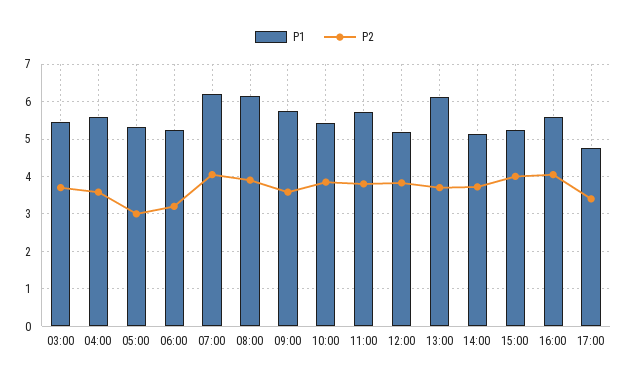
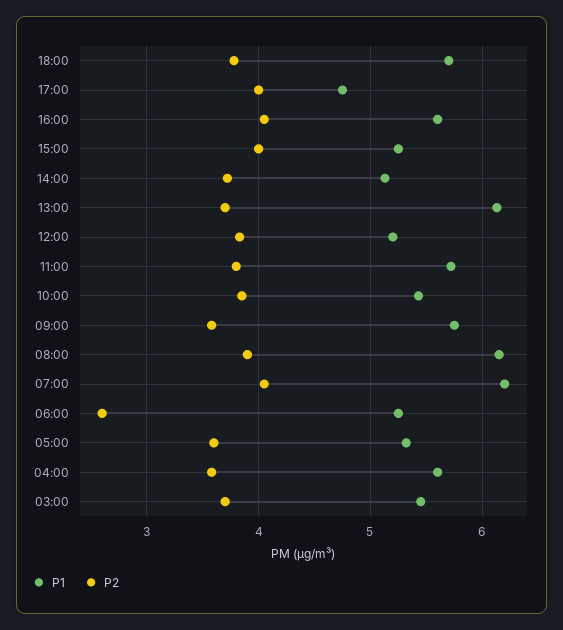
P2, 05:00: 3 -> 3.6
P2, 06:00: 3.2 -> 2.6
P2, 17:00: 3.4 -> 4
P1, 18:00: none -> 5.7
P2, 18:00: none -> 3.8

